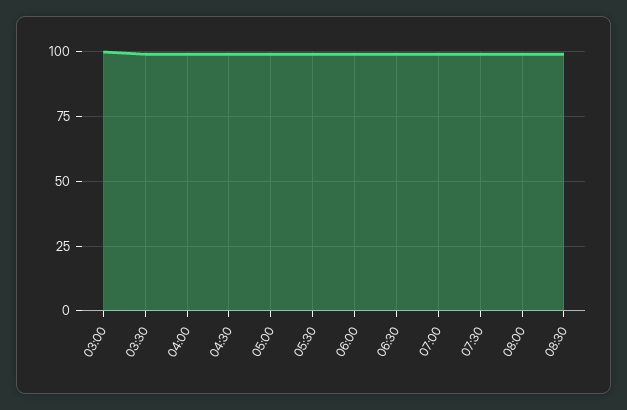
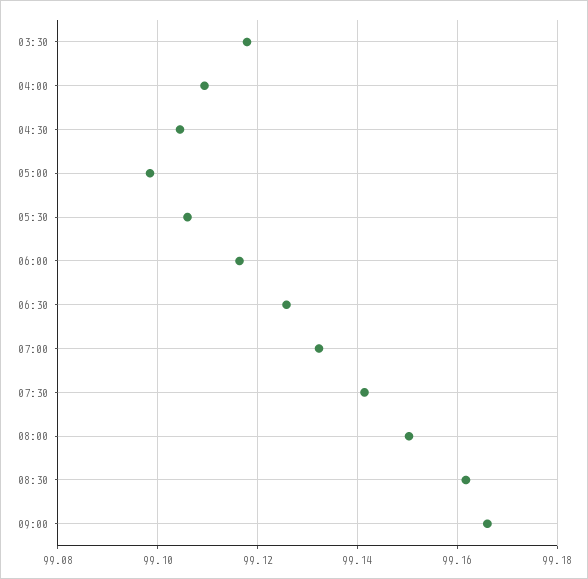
03:00: 100 -> none
09:00: none -> 99.166

